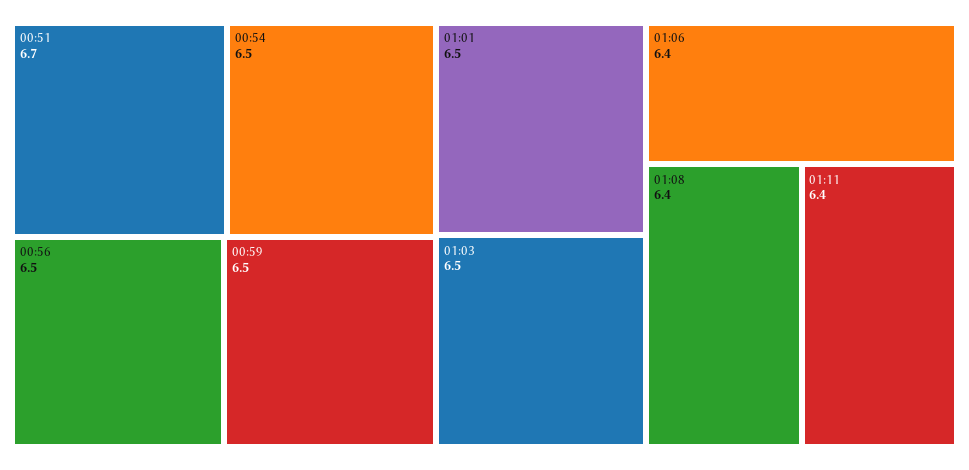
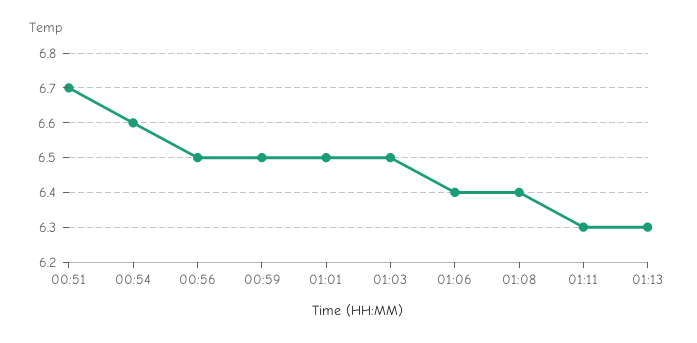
00:54: 6.5 -> 6.6
01:11: 6.4 -> 6.3
01:13: none -> 6.3

